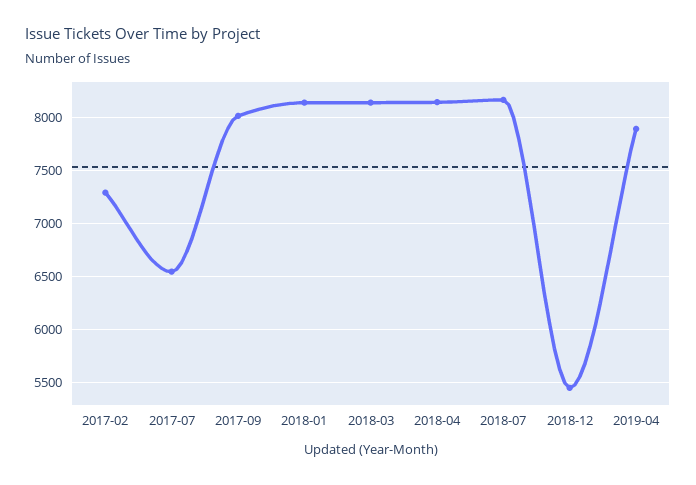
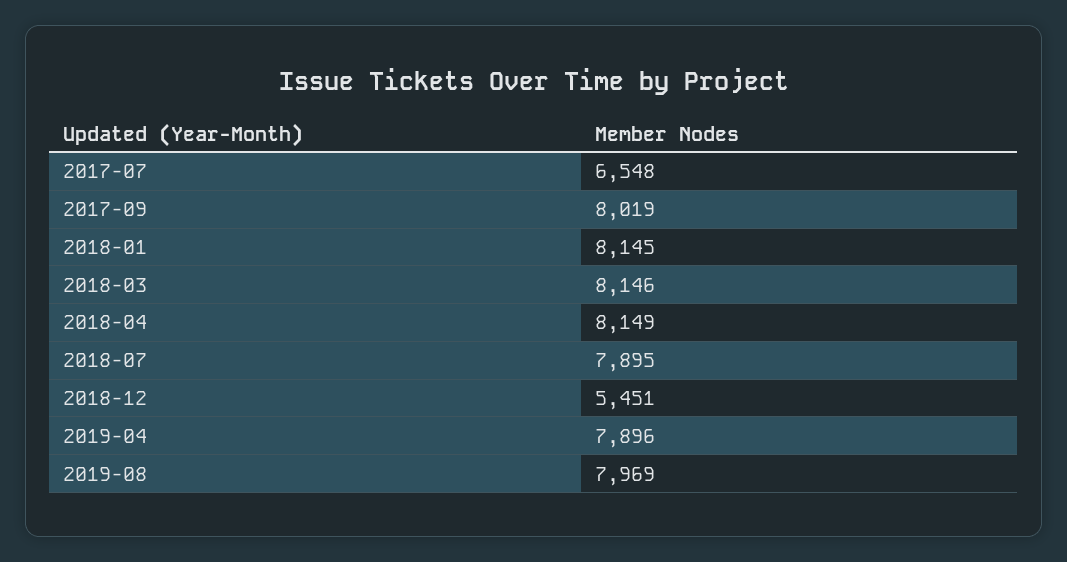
2017-02: 7300 -> none
2018-07: 8200 -> 7895
2019-08: none -> 7969

